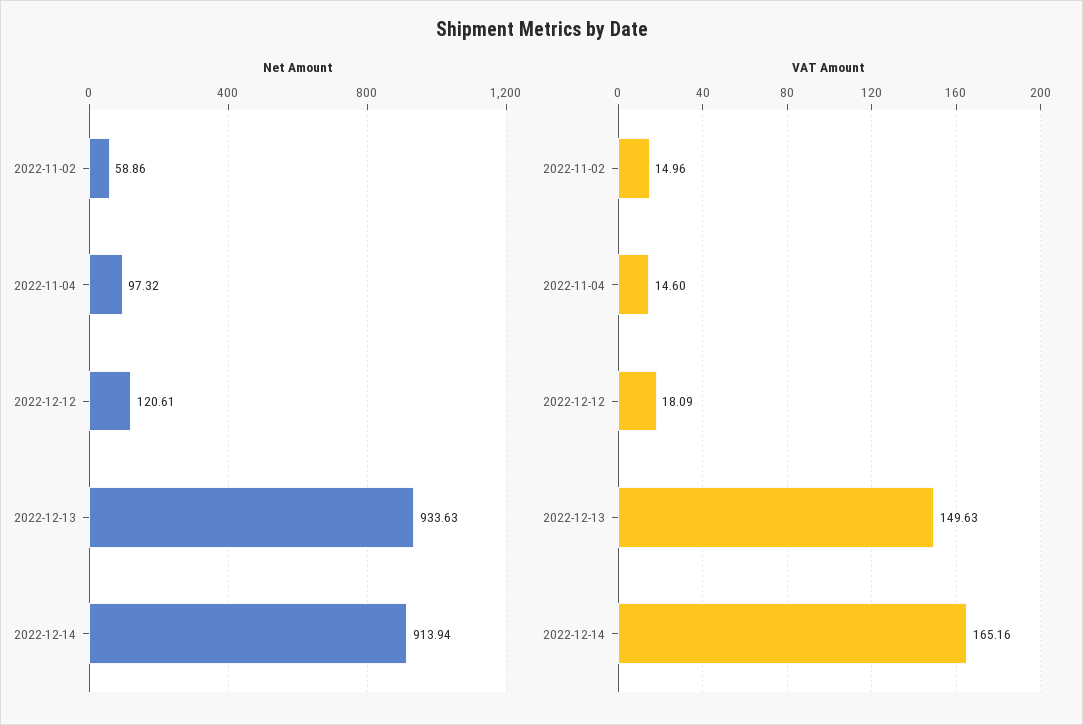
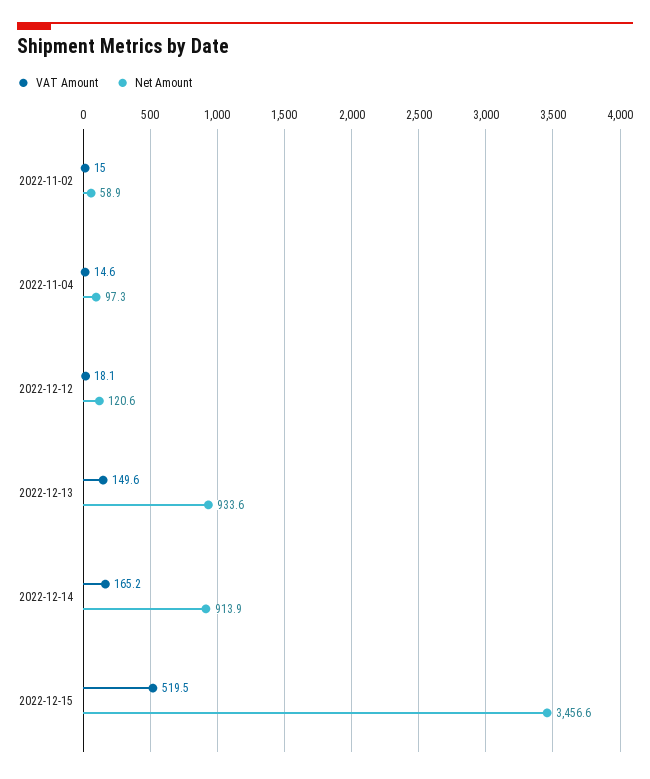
VAT Amount, 2022-12-15: none -> 519.5
Net Amount, 2022-12-15: none -> 3456.6

